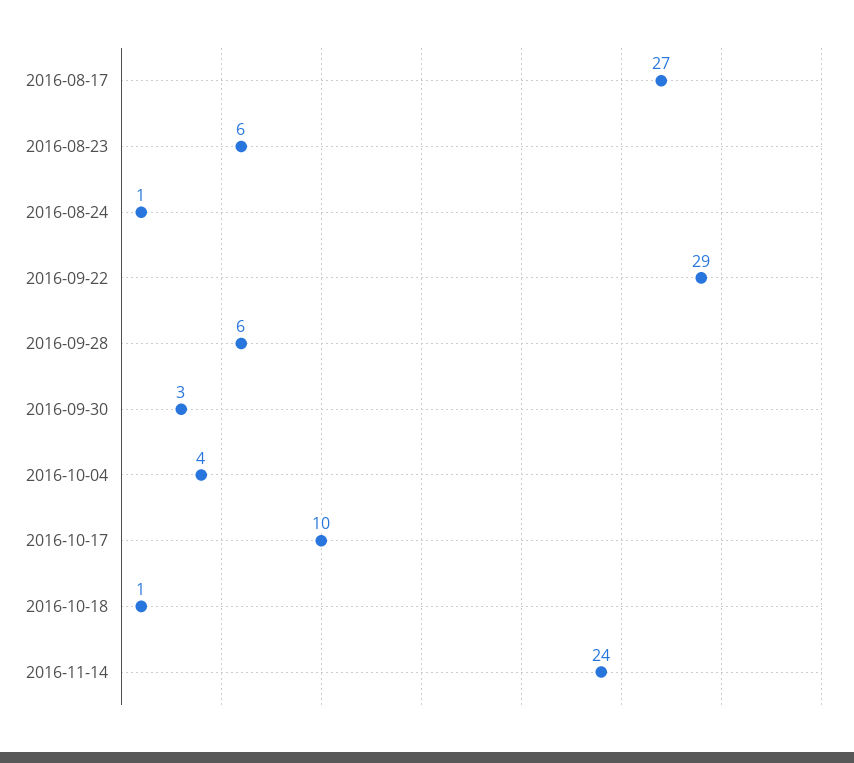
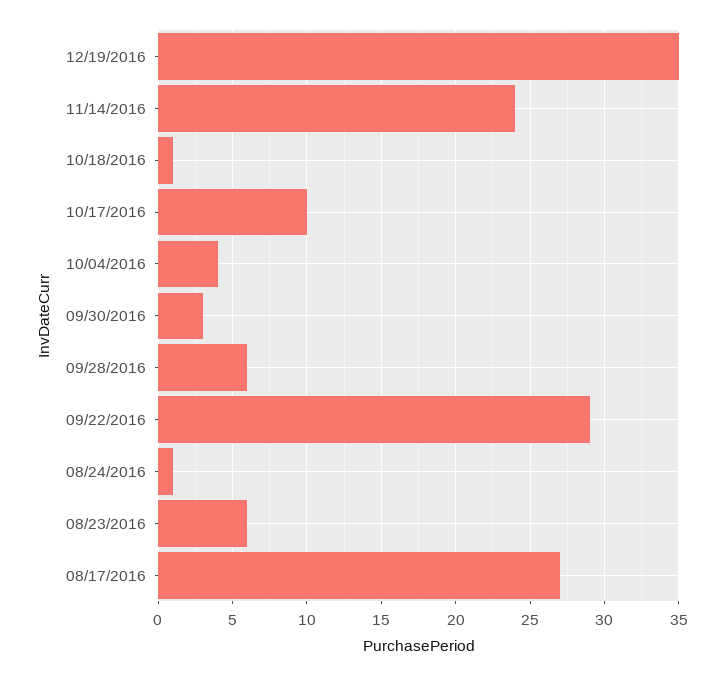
12/19/2016: none -> 35

